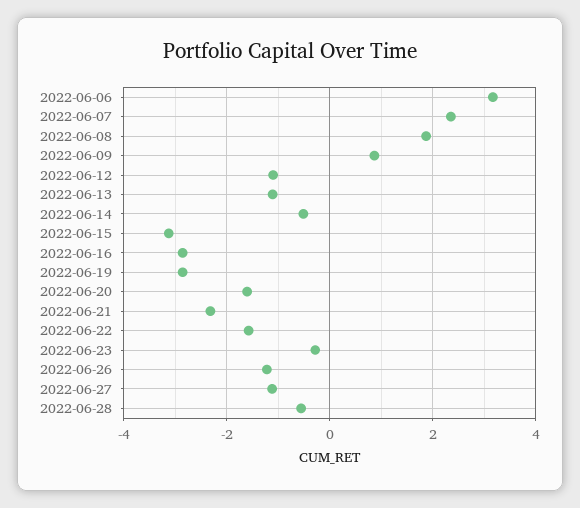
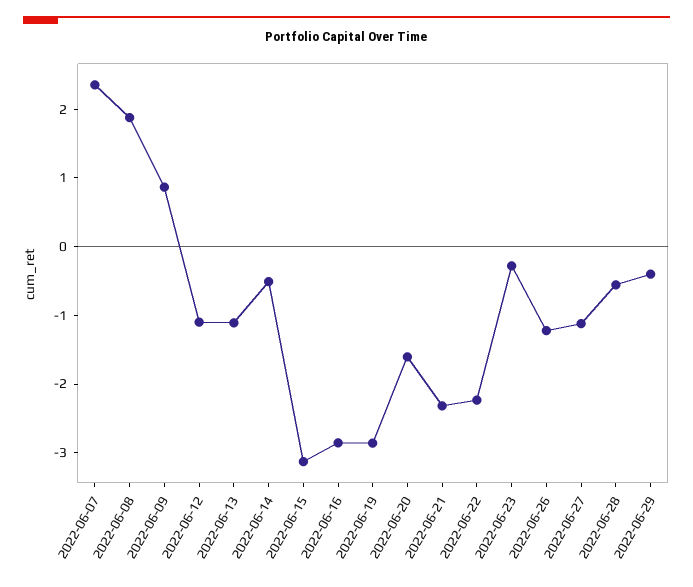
2022-06-06: 3.2 -> none
2022-06-22: -1.6 -> -2.2
2022-06-29: none -> -0.4

